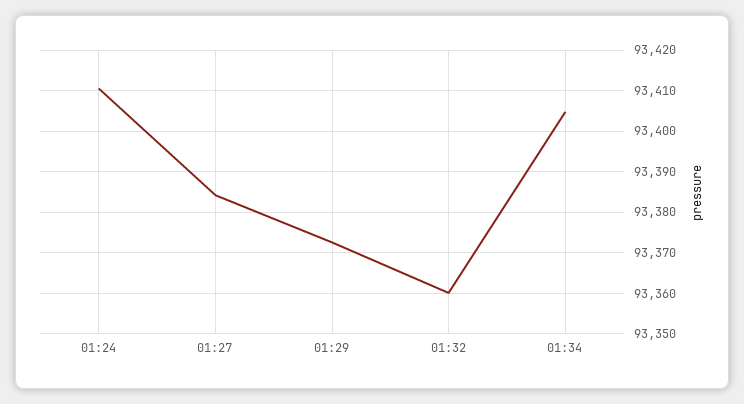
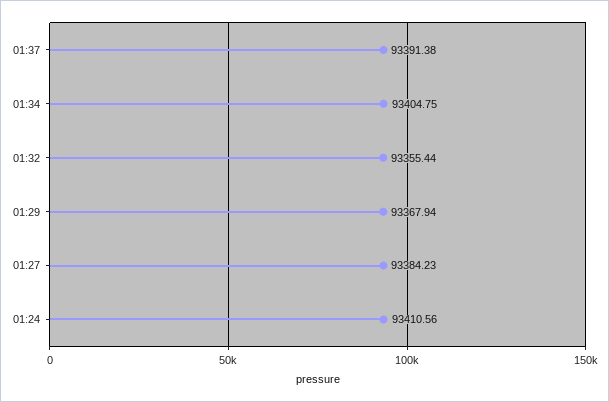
01:29: 93372 -> 93367.94
01:32: 93360 -> 93355.44
01:37: none -> 93391.38

